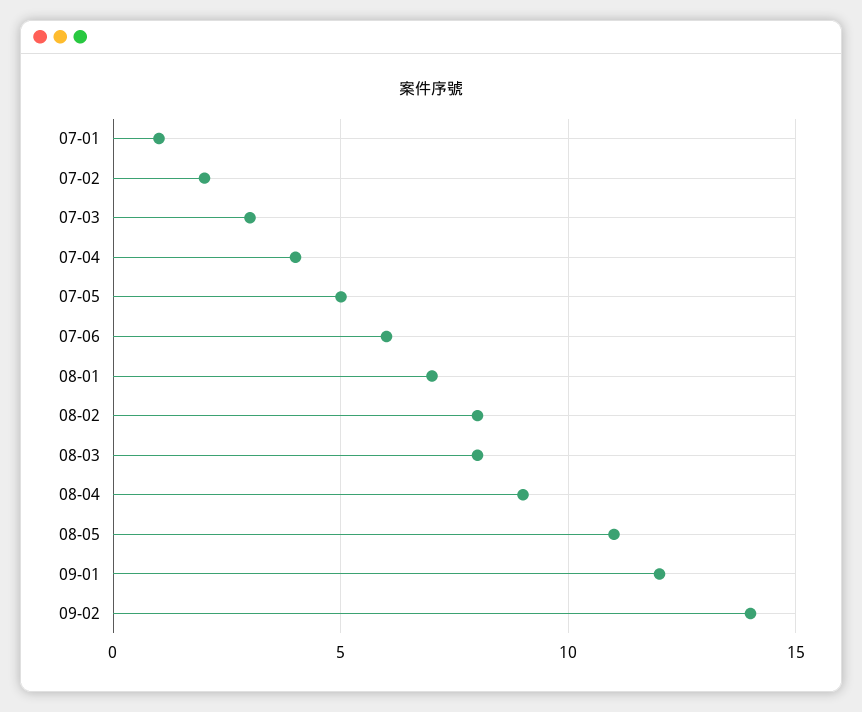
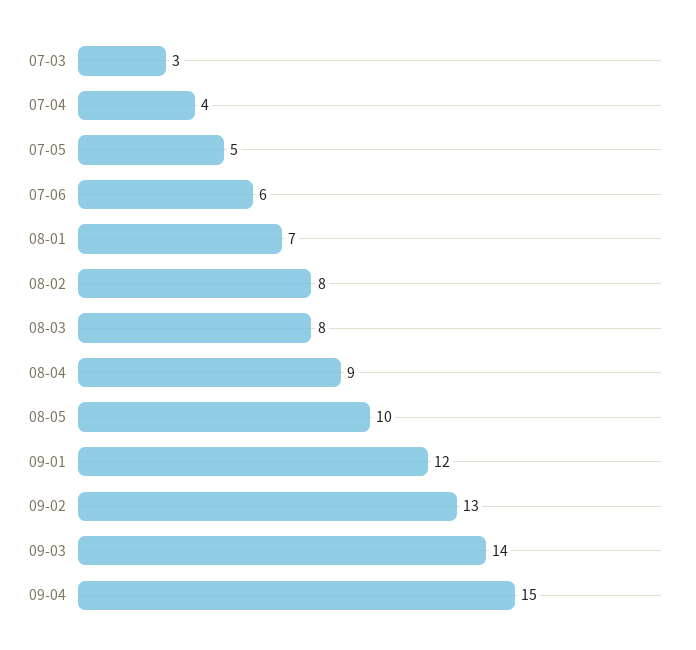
07-01: 1 -> none
07-02: 2 -> none
08-05: 11 -> 10
09-02: 14 -> 13
09-03: none -> 14
09-04: none -> 15

